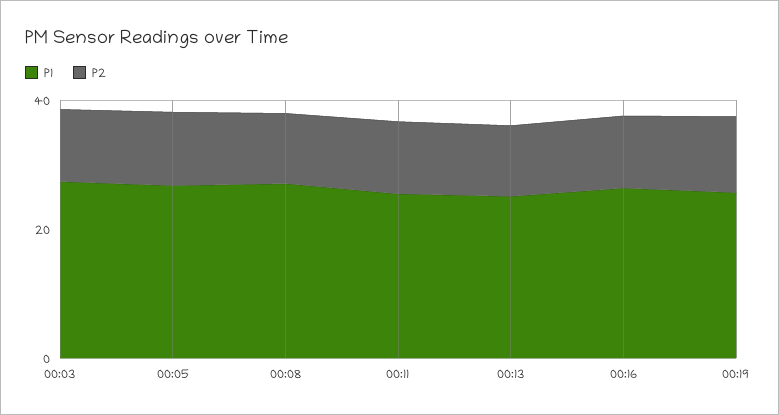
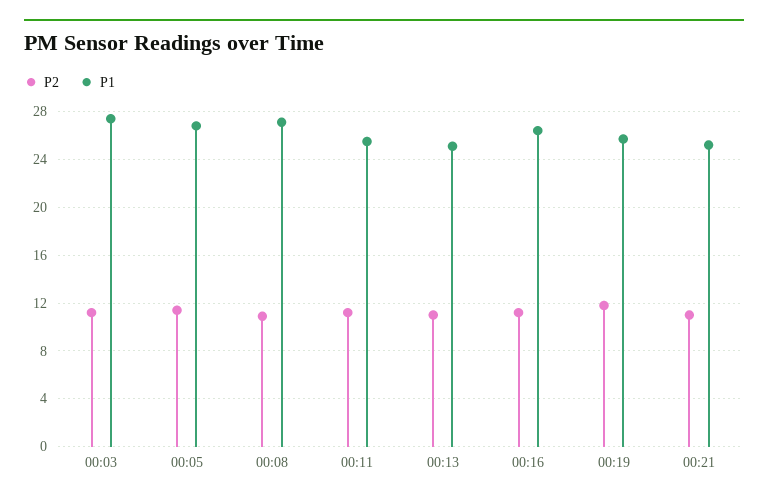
P2, 00:21: none -> 11
P1, 00:21: none -> 25

